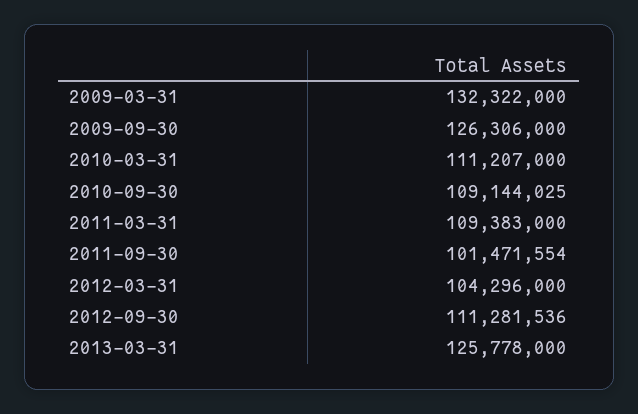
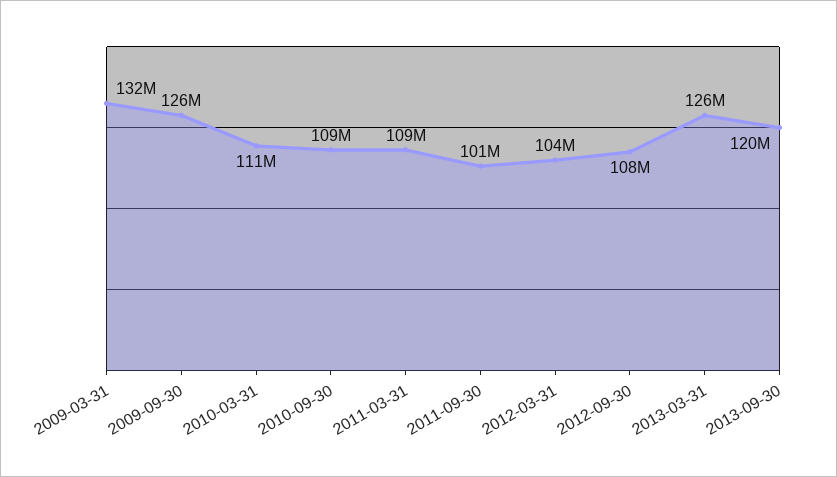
2012-09-30: 111281536 -> 108000000
2013-09-30: none -> 120000000

